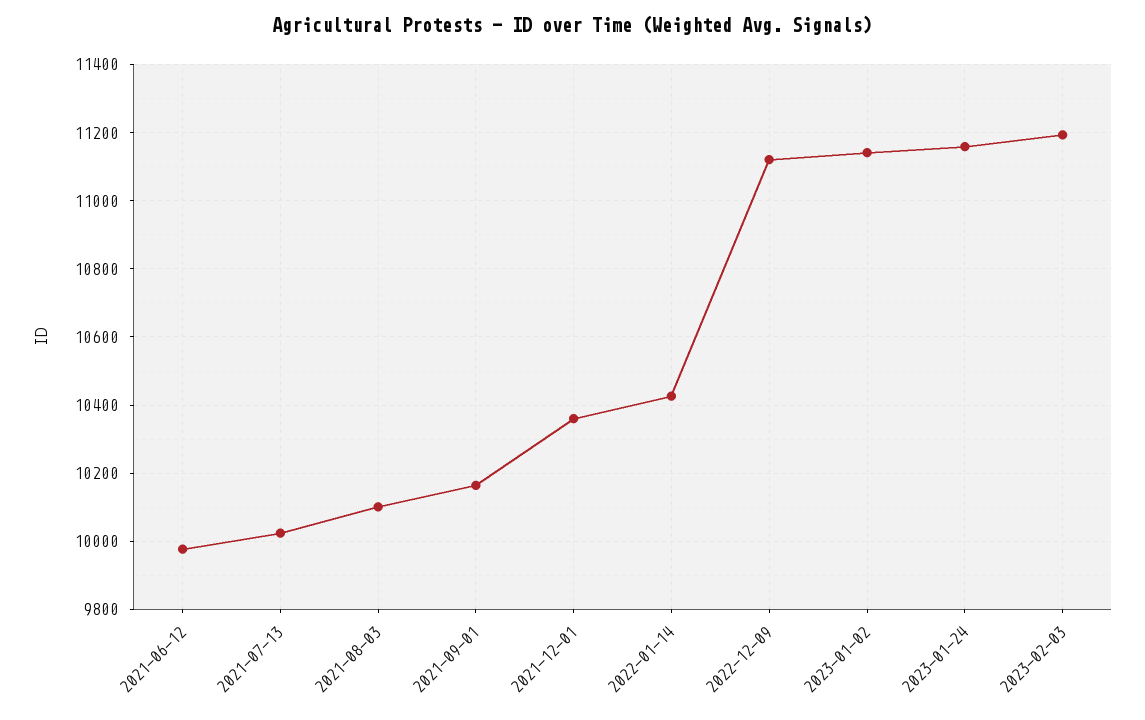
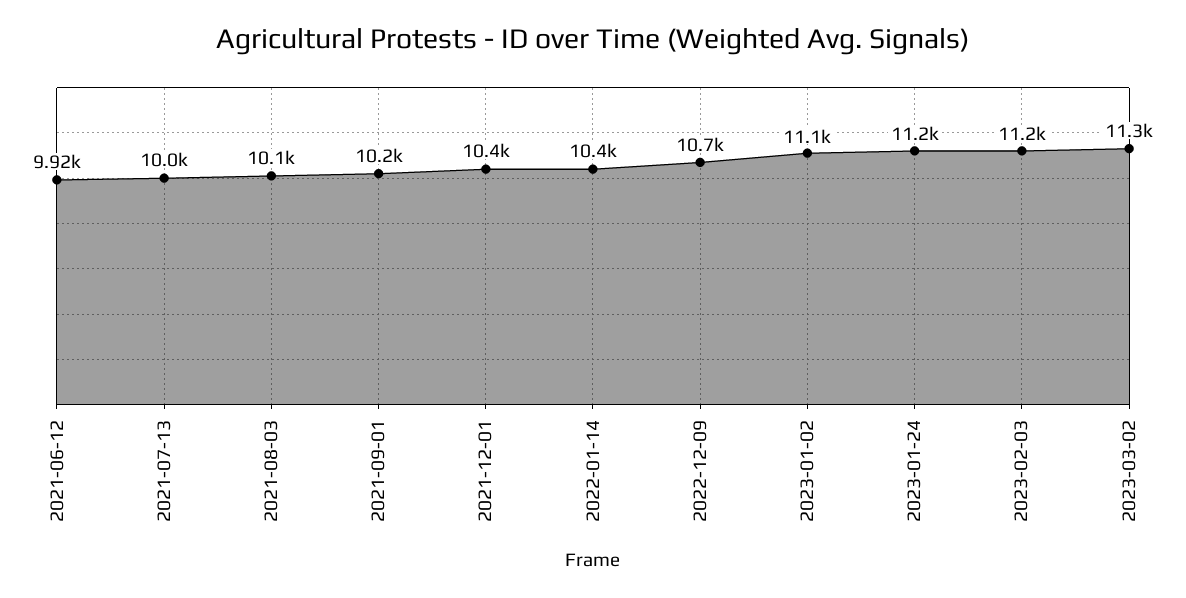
2021-06-12: 9980 -> 9920
2022-12-09: 11120 -> 10700
2023-03-02: none -> 11300

